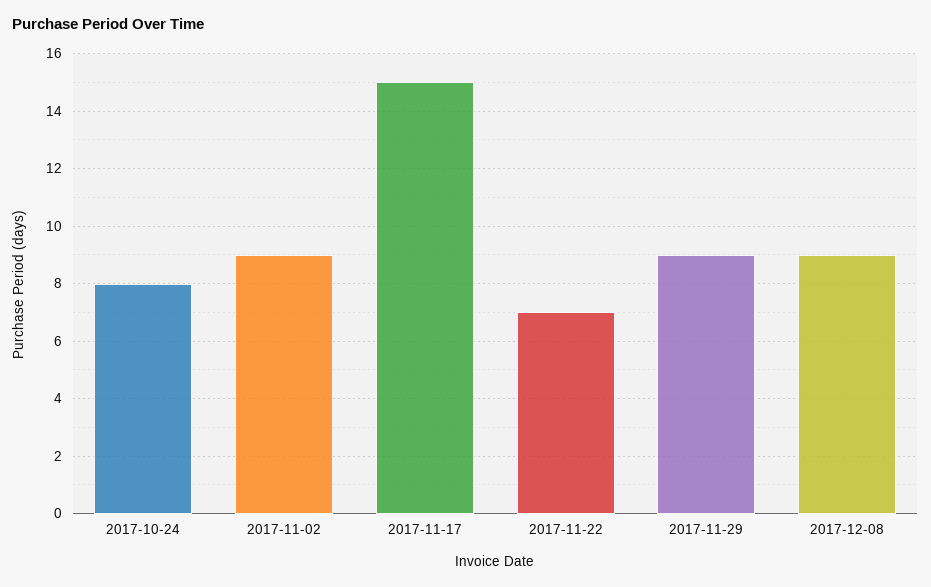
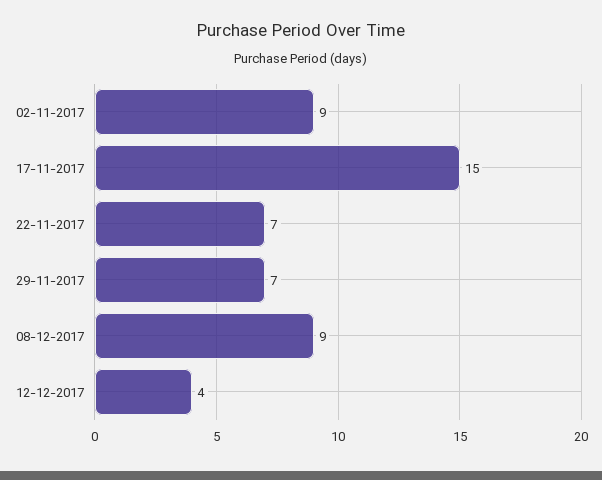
2017-10-24: 8 -> none
2017-11-29: 9 -> 7
12-12-2017: none -> 4

